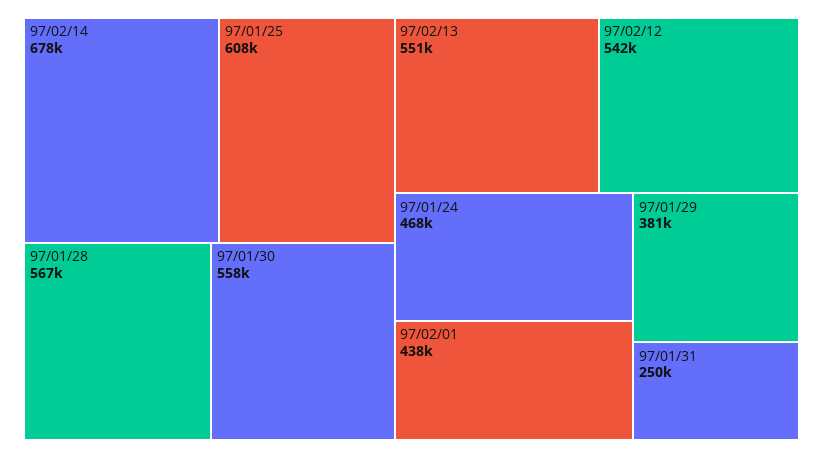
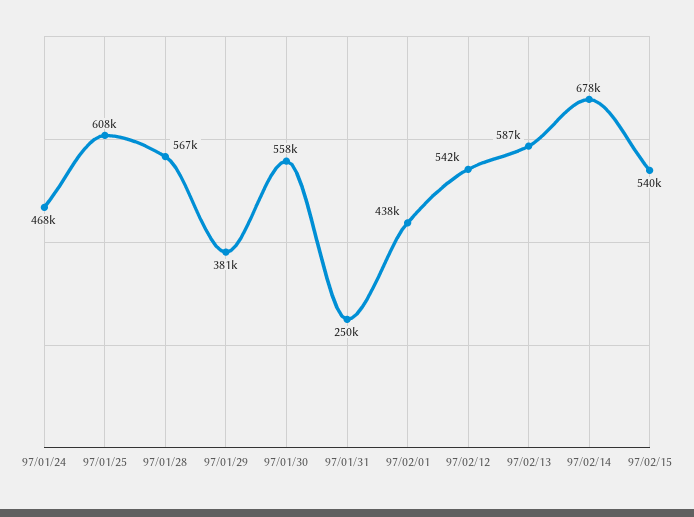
97/02/13: 551000 -> 587000
97/02/15: none -> 540000

